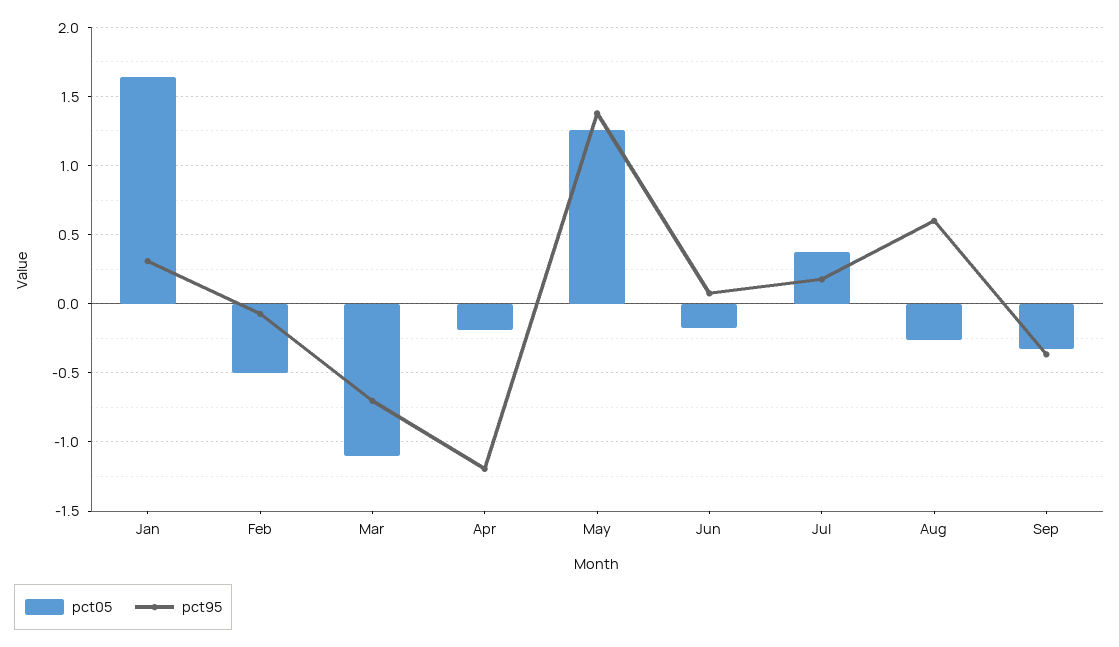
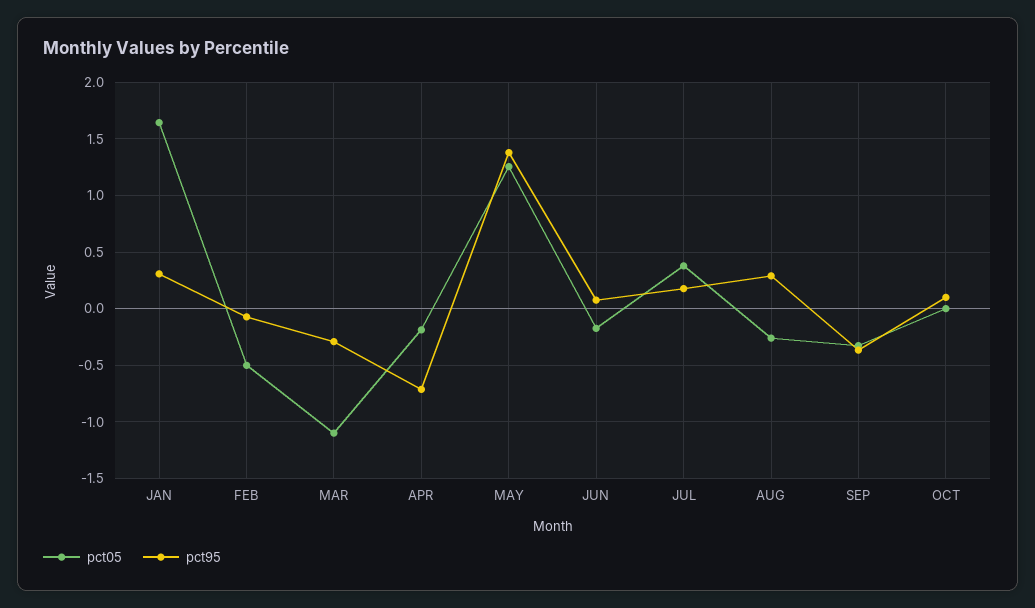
pct95, Mar: -0.7 -> -0.3
pct95, Apr: -1.2 -> -0.7
pct95, Aug: 0.6 -> 0.3
pct05, OCT: none -> 0
pct95, OCT: none -> 0.1

